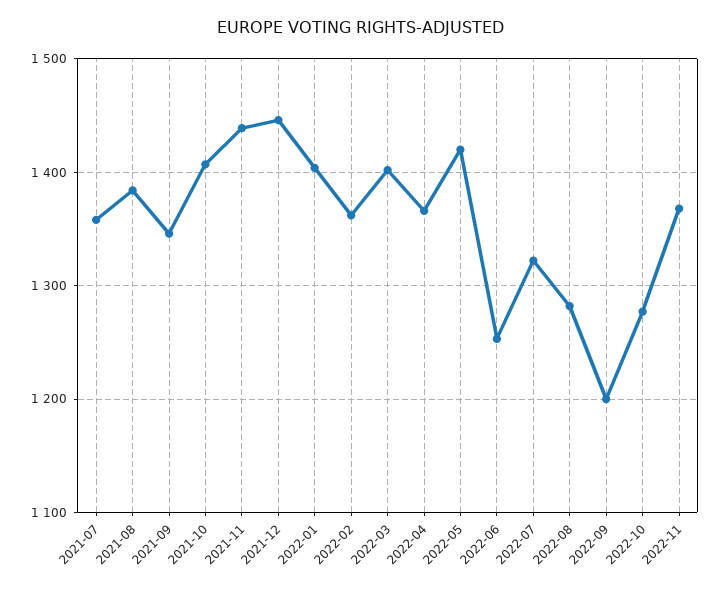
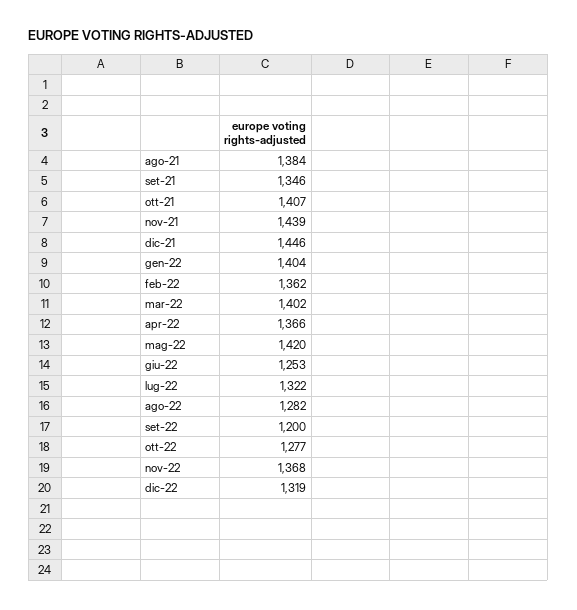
2021-07: 1360 -> none
dic-22: none -> 1319

